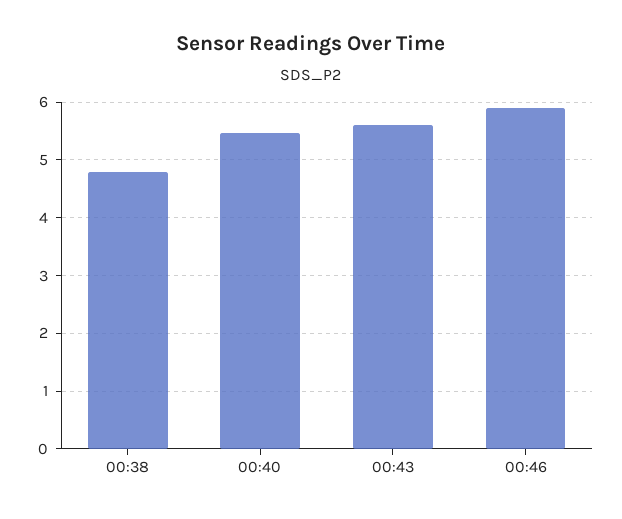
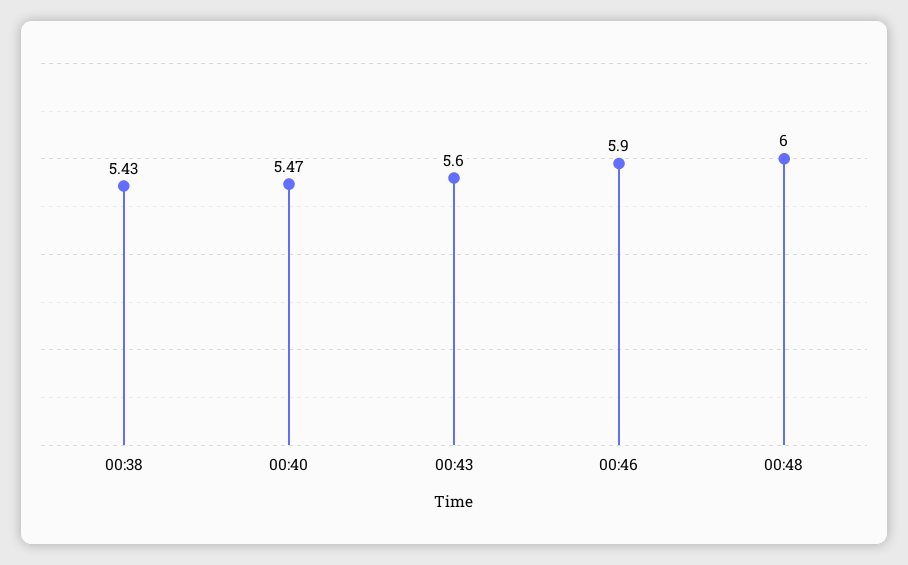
00:38: 4.8 -> 5.43
00:48: none -> 6

